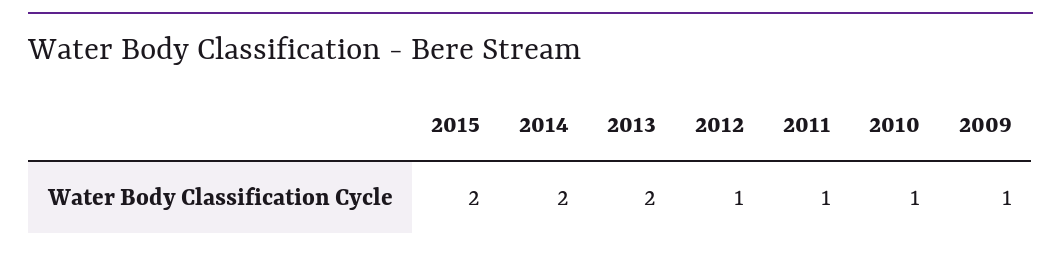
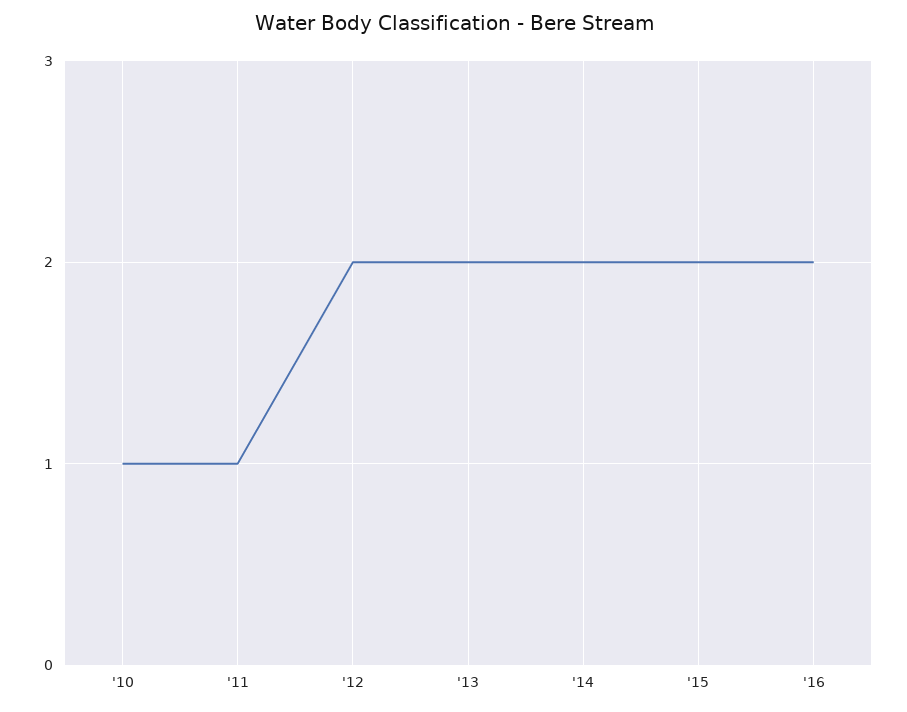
2012: 1 -> 2
2009: 1 -> none
'16: none -> 2

